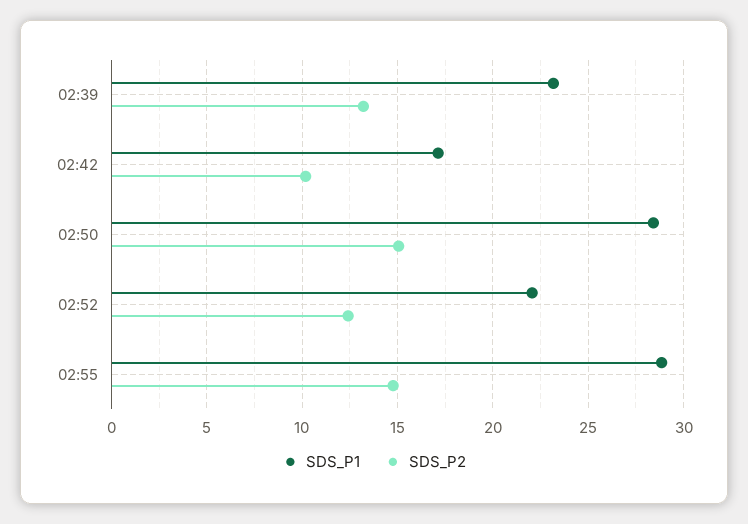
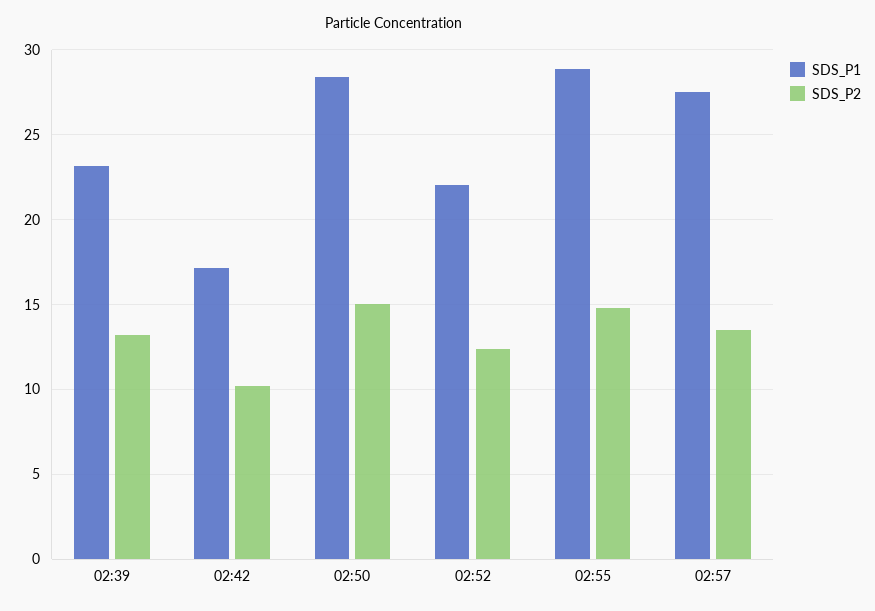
SDS_P1, 02:57: none -> 27.5
SDS_P2, 02:57: none -> 13.5

